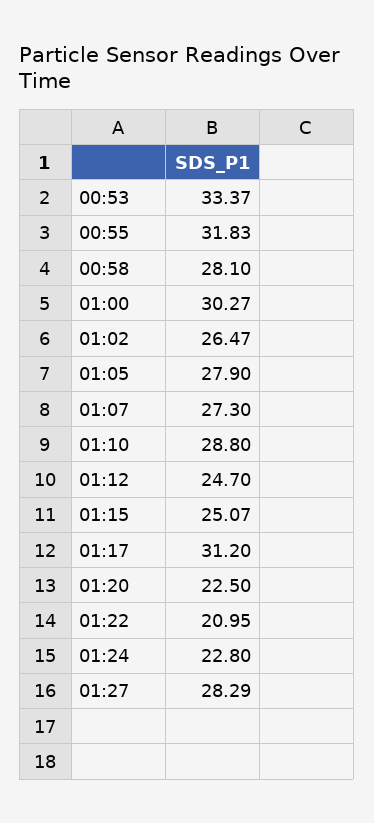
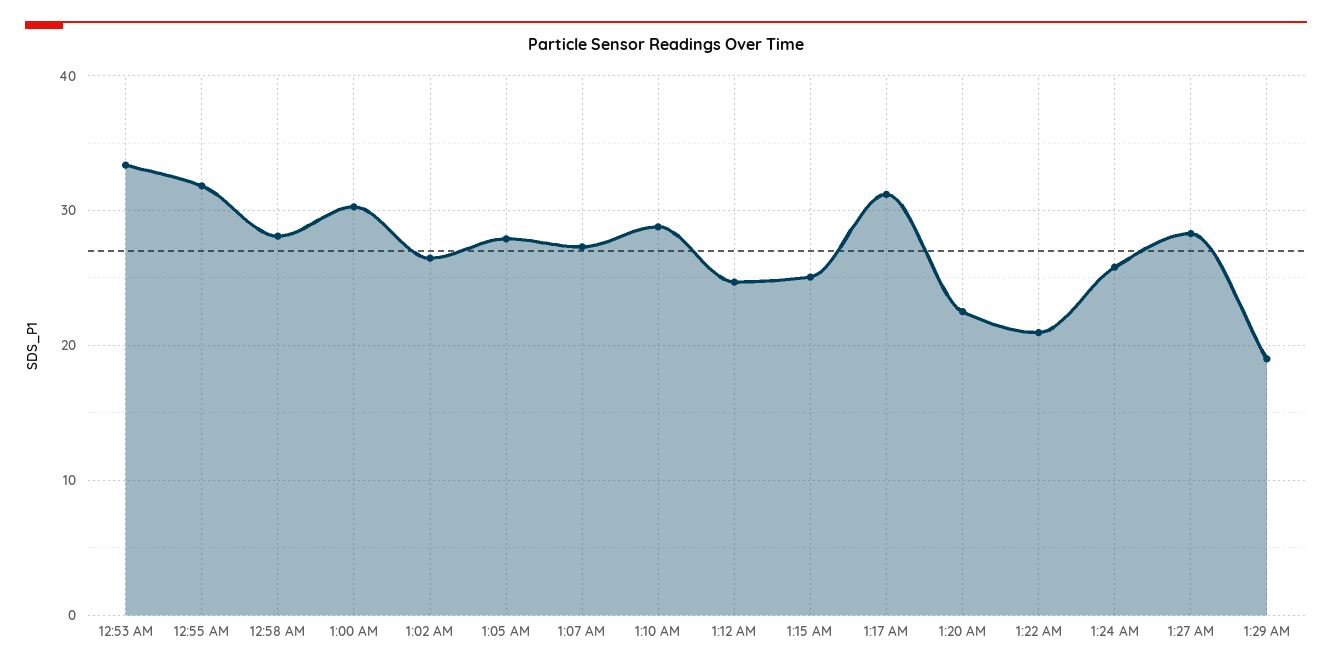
01:24: 22.8 -> 26
1:29 AM: none -> 19

